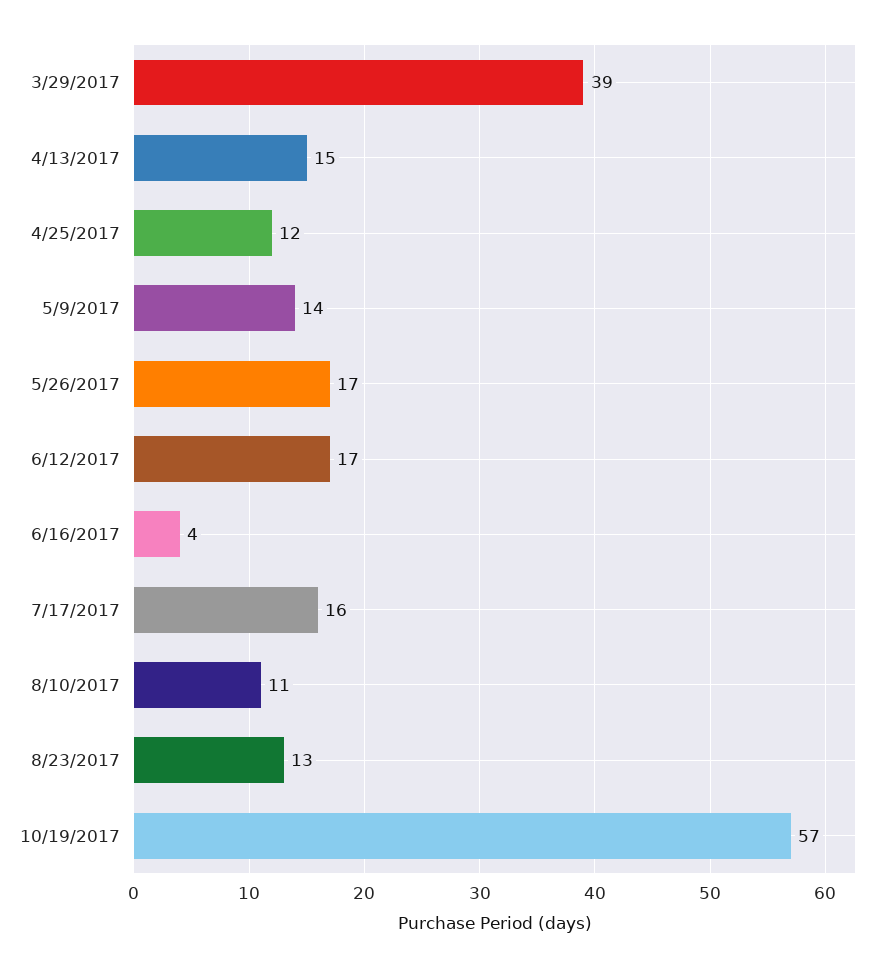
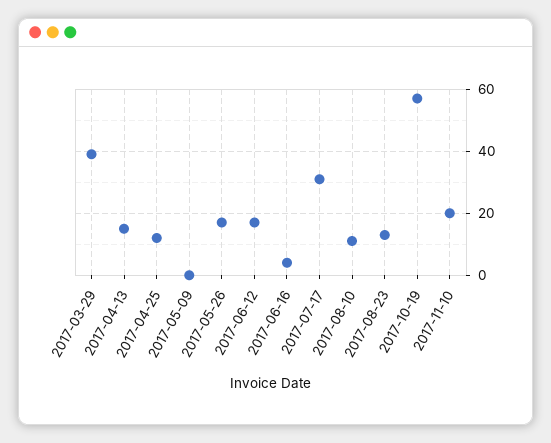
5/9/2017: 14 -> 0
7/17/2017: 16 -> 30
2017-11-10: none -> 20

